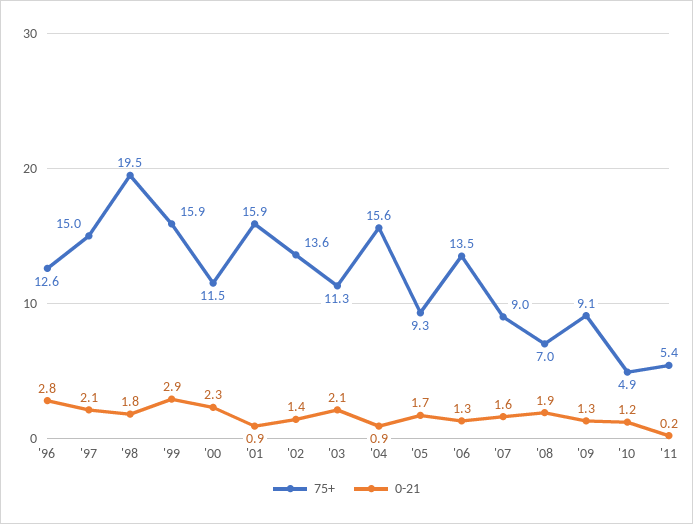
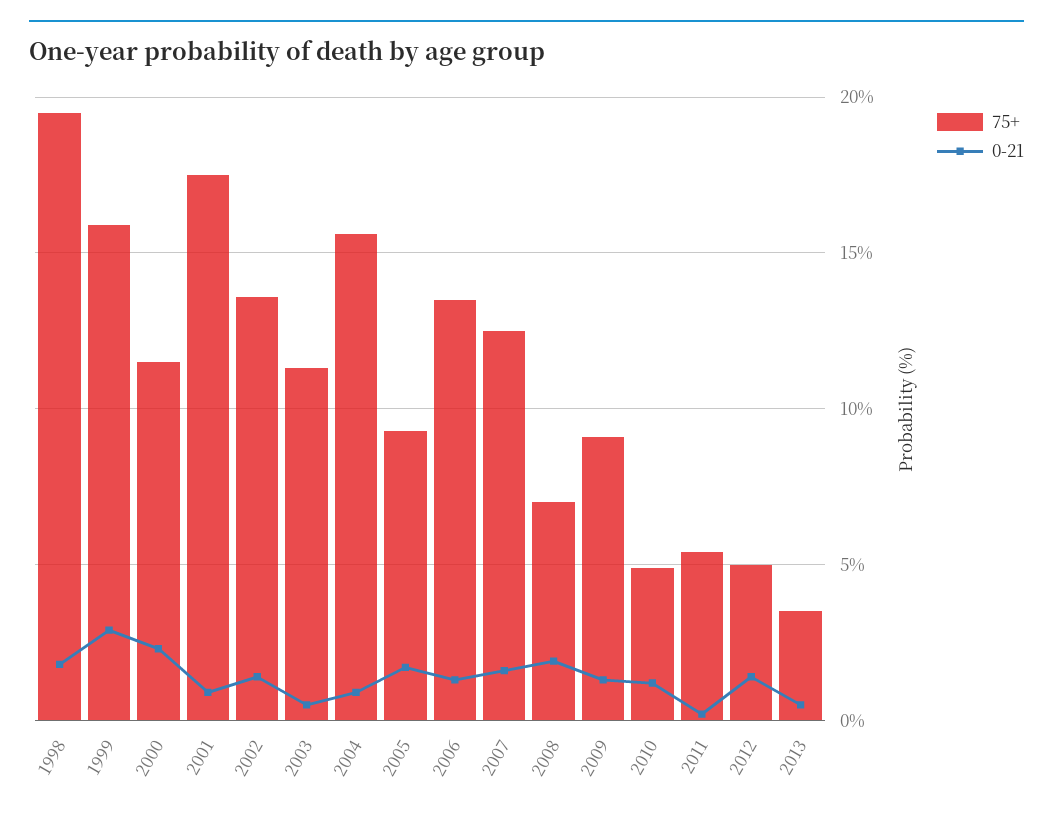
75+, '96: 12.6 -> none
0-21, '96: 2.8 -> none
75+, '97: 15 -> none
0-21, '97: 2.1 -> none
75+, '01: 15.9 -> 17.5
0-21, '03: 2.1 -> 0.5
75+, '07: 9 -> 12.5
75+, 2012: none -> 5
0-21, 2012: none -> 1.5
75+, 2013: none -> 3.5
0-21, 2013: none -> 0.5

